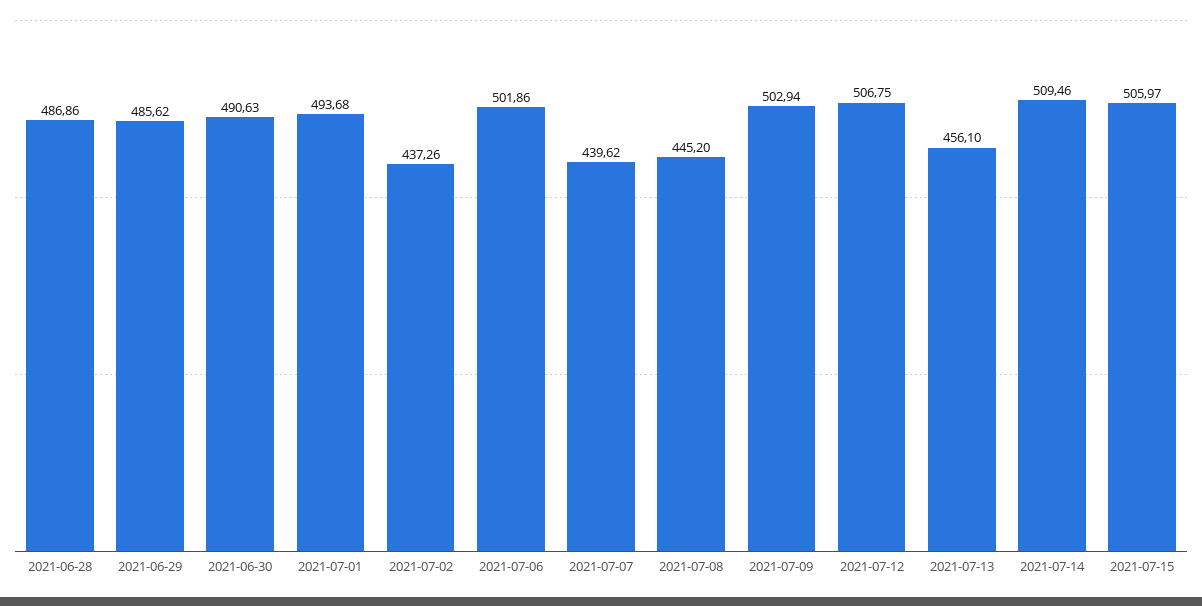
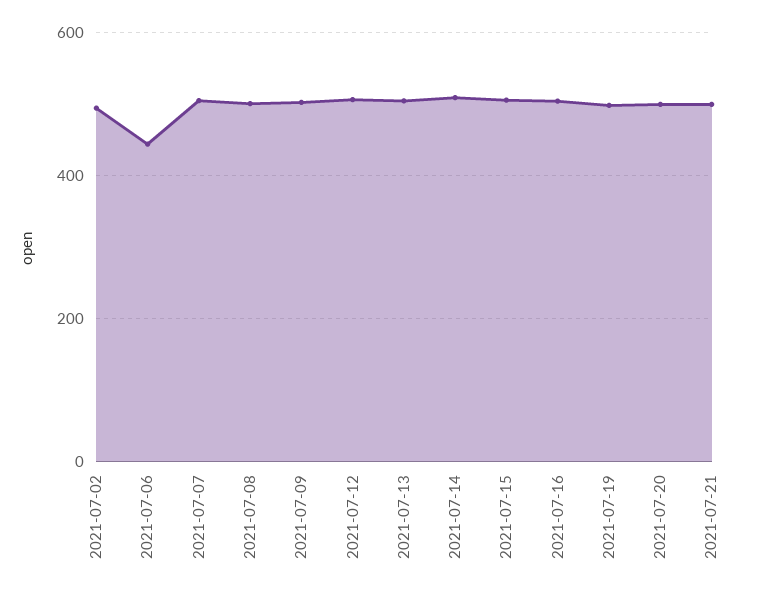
2021-06-28: 486.86 -> none
2021-06-29: 485.62 -> none
2021-06-30: 490.63 -> none
2021-07-01: 493.68 -> none
2021-07-02: 437.26 -> 500
2021-07-06: 501.86 -> 440
2021-07-07: 439.62 -> 500
2021-07-08: 445.2 -> 500
2021-07-13: 456.1 -> 500
2021-07-16: none -> 500
2021-07-19: none -> 500
2021-07-20: none -> 500
2021-07-21: none -> 500

